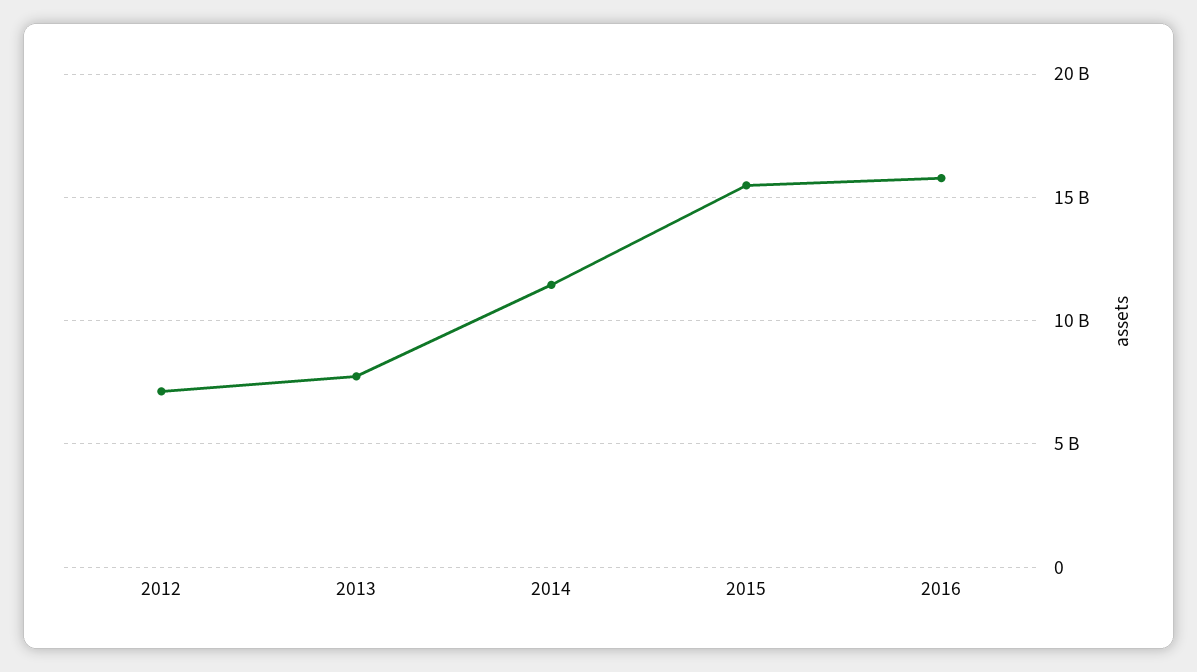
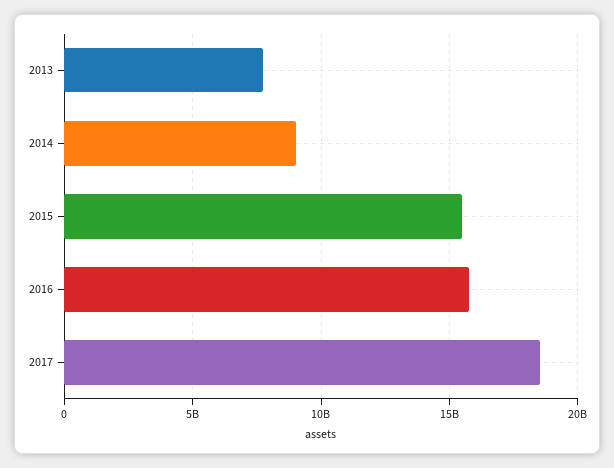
2012: 7000000000 -> none
2014: 11500000000 -> 9000000000
2017: none -> 18500000000

